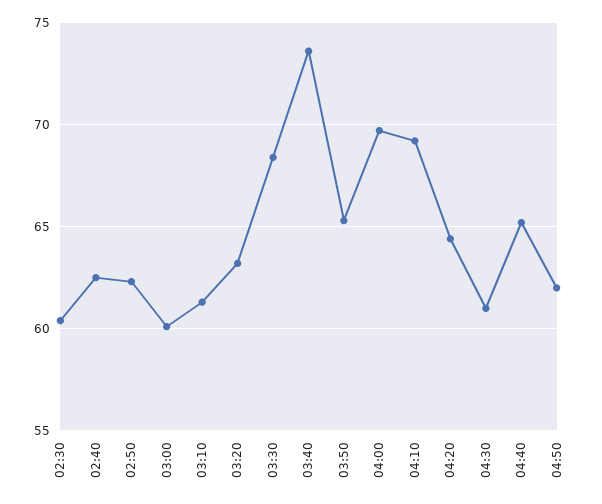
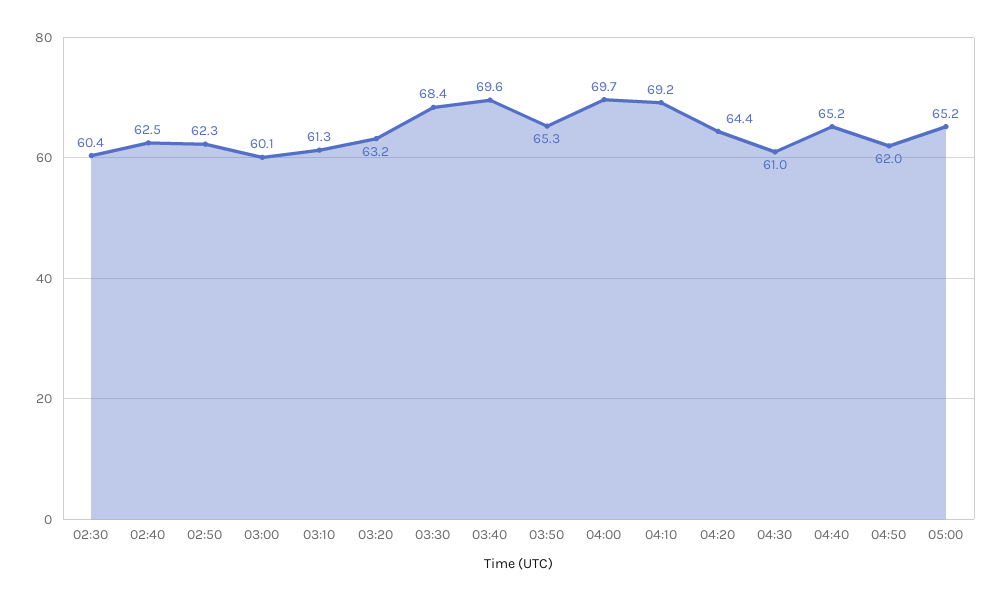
03:40: 73.5 -> 69.6
05:00: none -> 65.2

